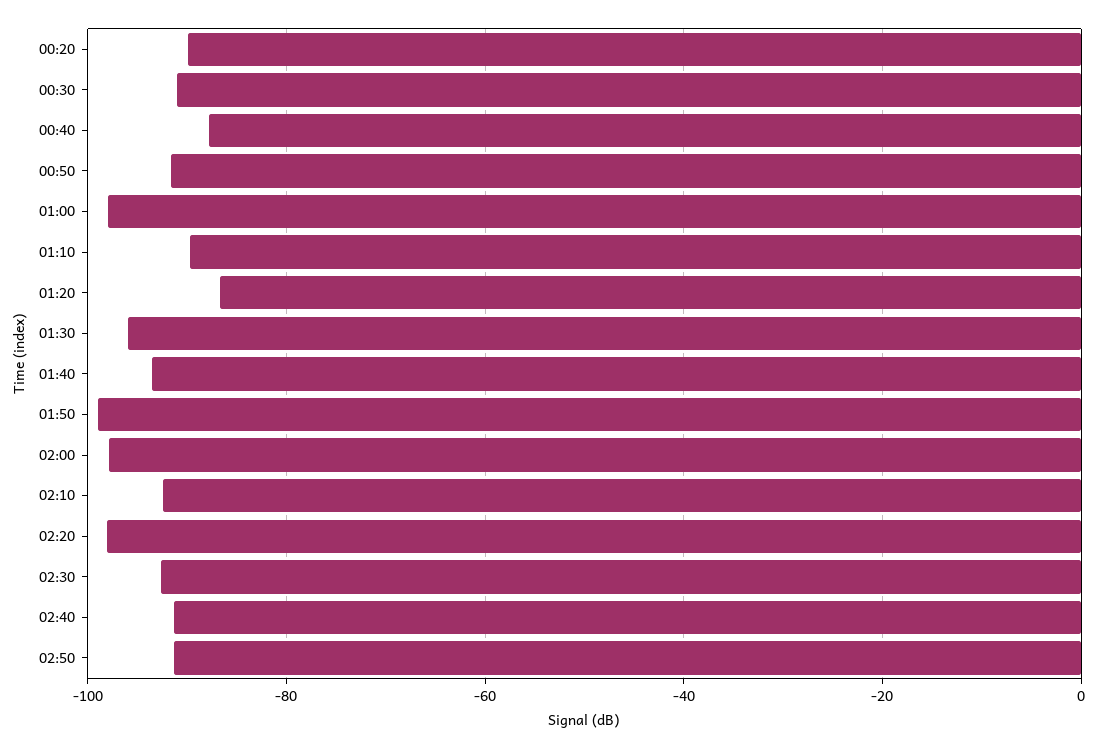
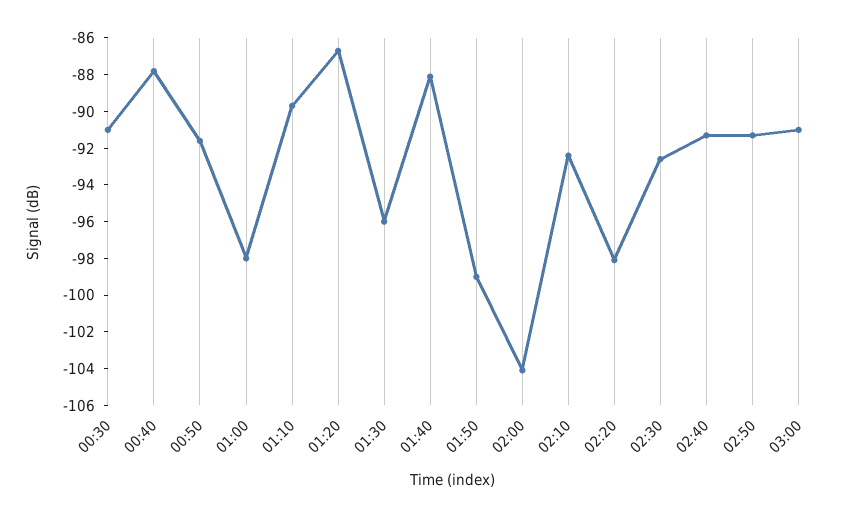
00:20: -90 -> none
01:40: -94 -> -88
02:00: -98 -> -104
03:00: none -> -91

